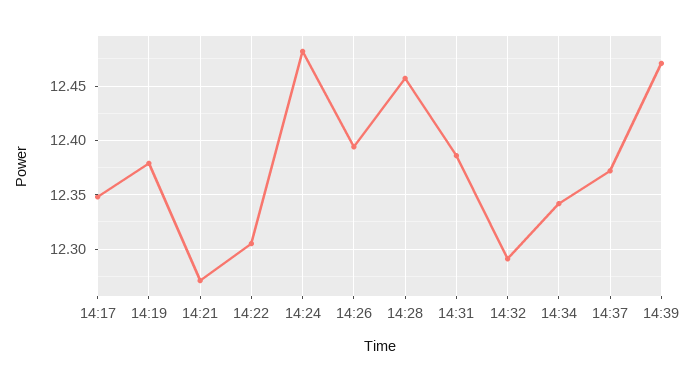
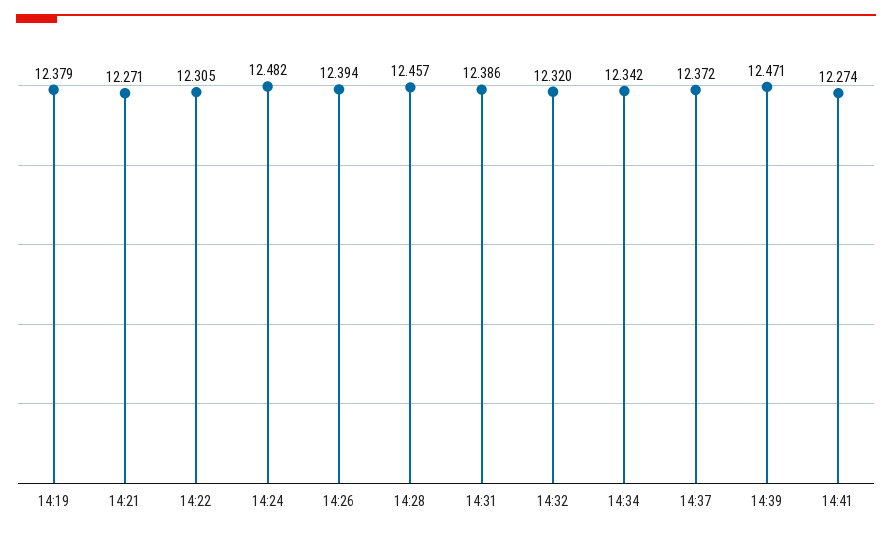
14:17: 12.35 -> none
14:32: 12.29 -> 12.32
14:41: none -> 12.274

